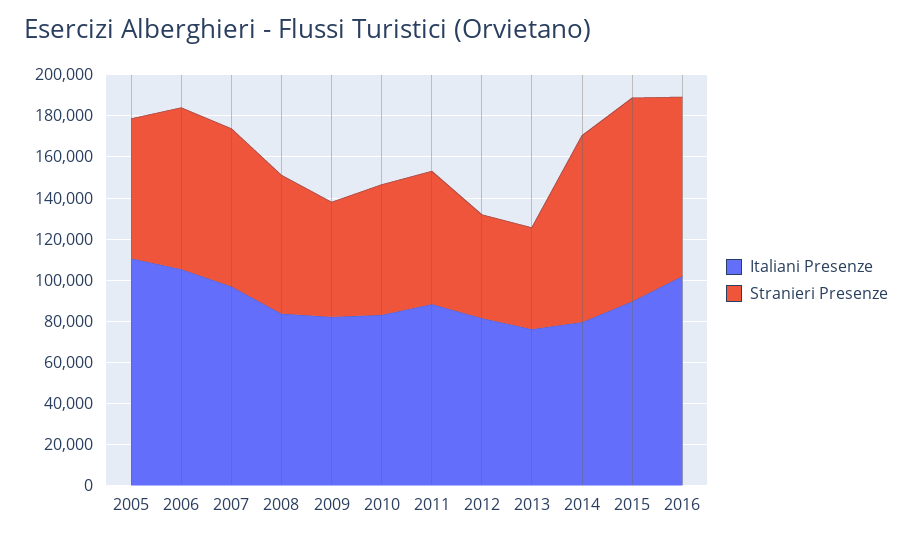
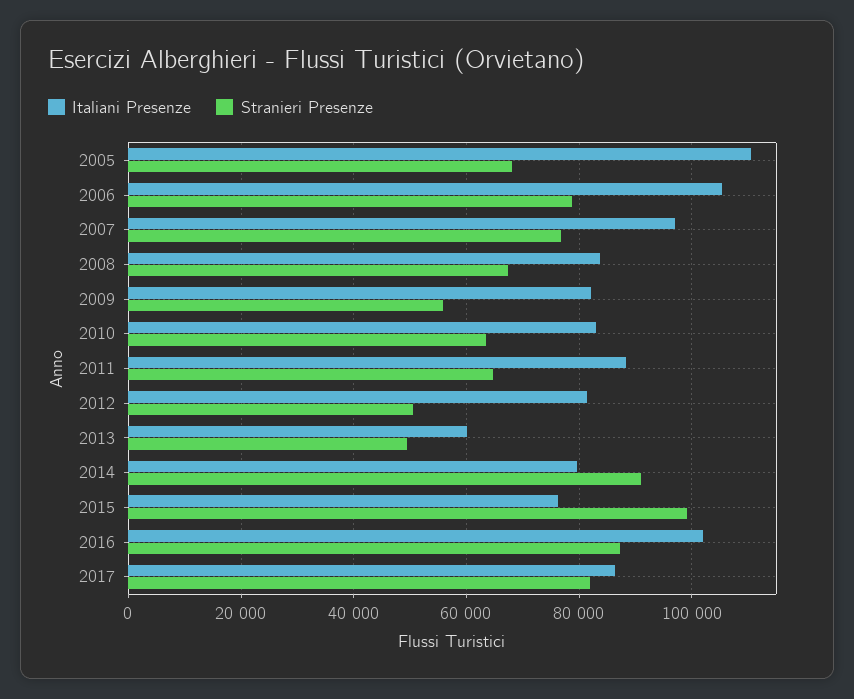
Italiani Presenze, 2013: 75000 -> 60000
Italiani Presenze, 2015: 90000 -> 76000
Italiani Presenze, 2017: none -> 86000
Stranieri Presenze, 2017: none -> 82000

